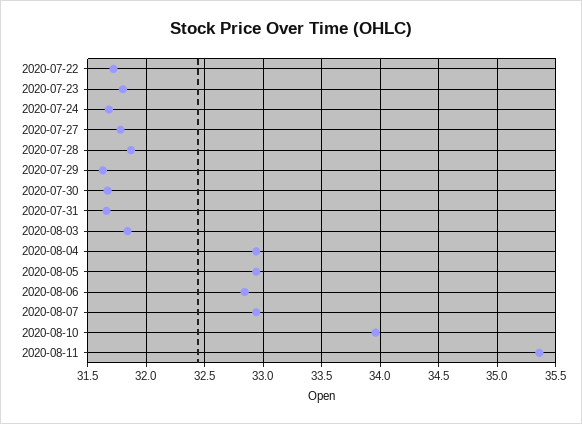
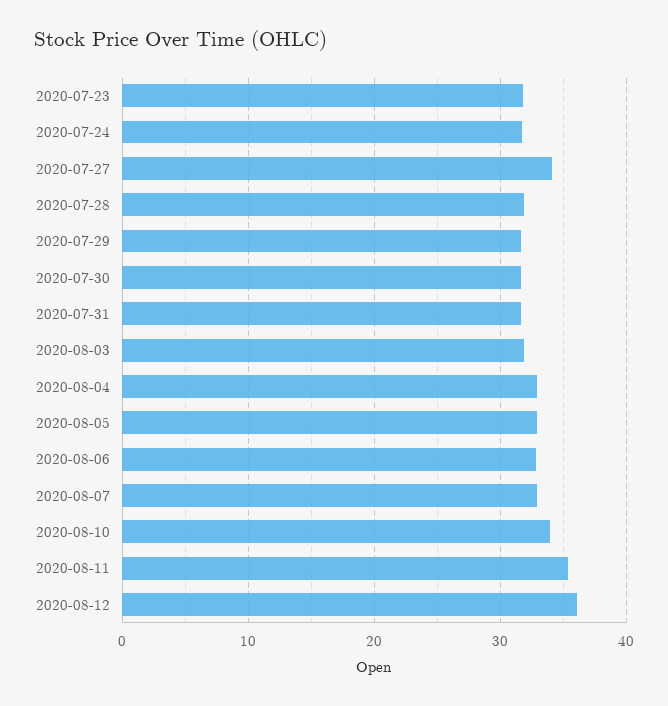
2020-07-22: 31.7 -> none
2020-07-27: 31.8 -> 34
2020-08-12: none -> 36

